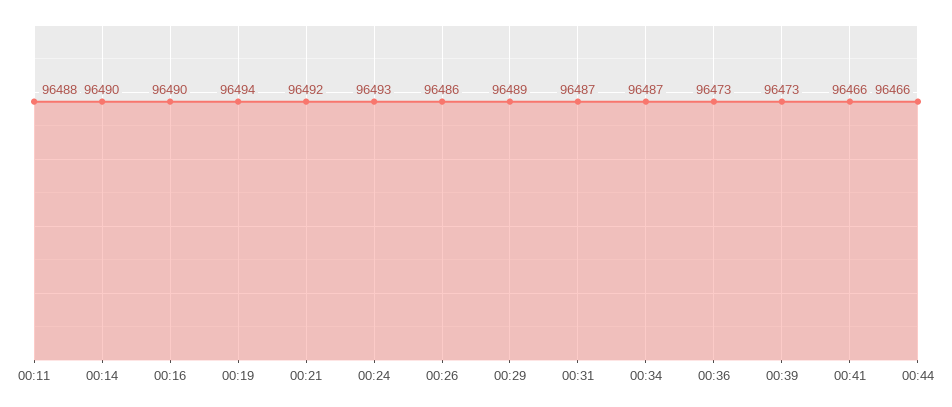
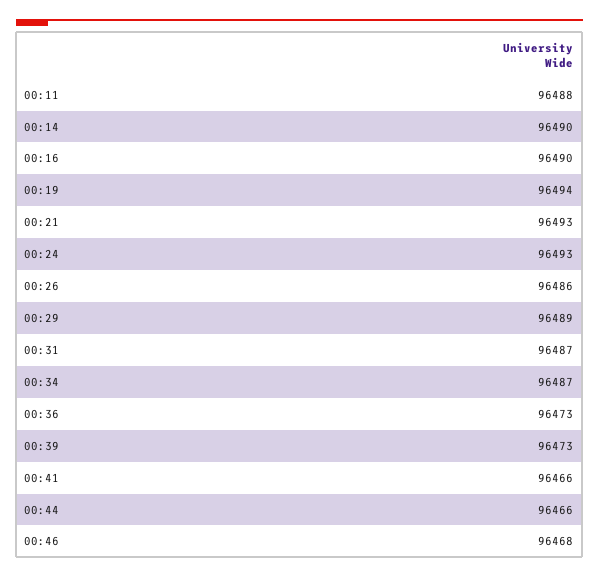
00:21: 96492 -> 96493
00:46: none -> 96468

